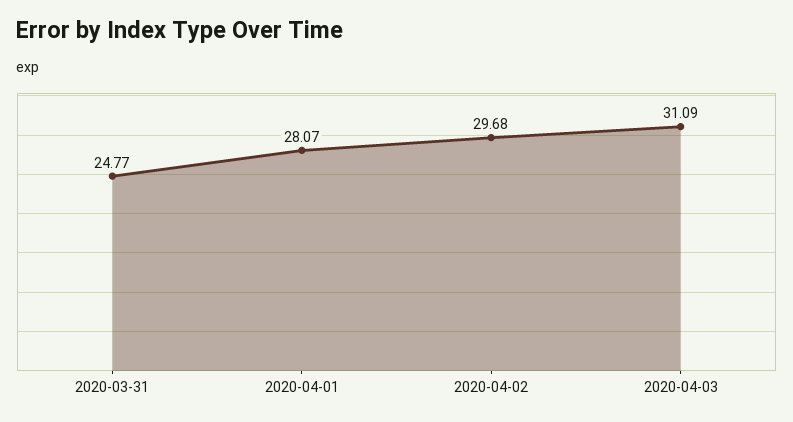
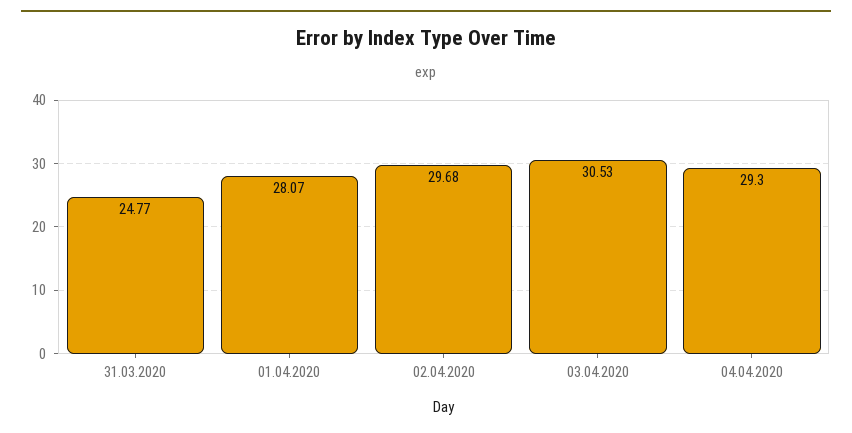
2020-04-03: 31.09 -> 30.53
04.04.2020: none -> 29.3

